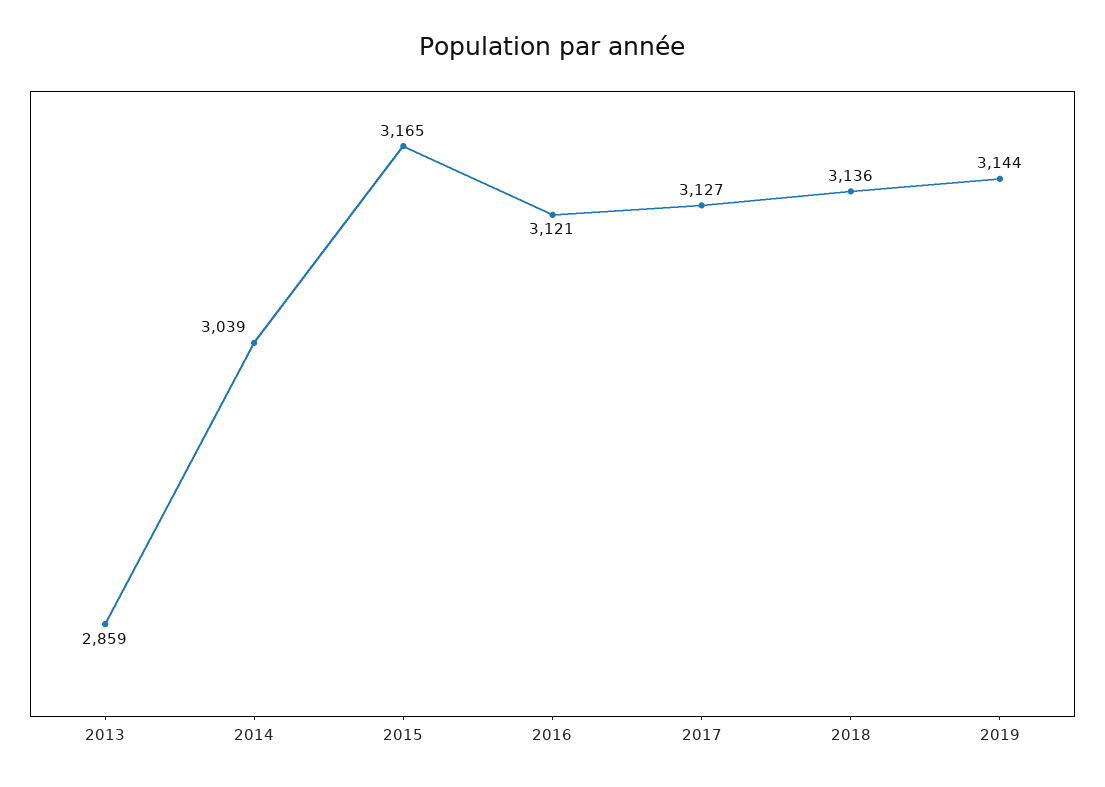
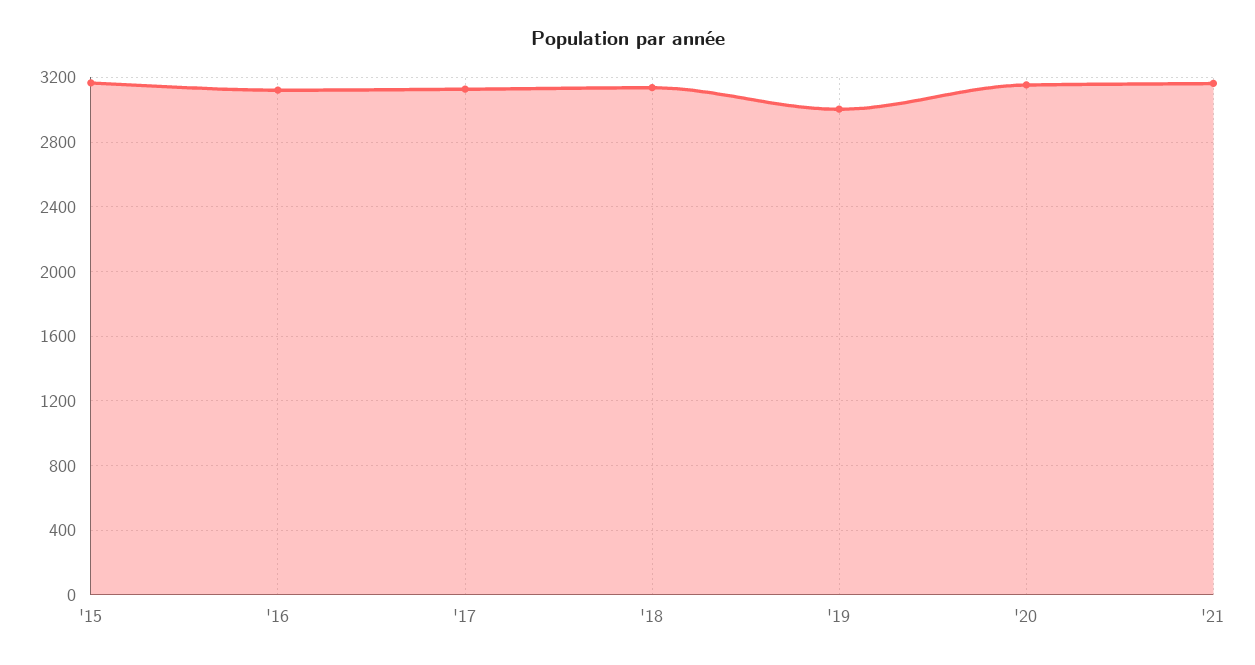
2013: 2859 -> none
2014: 3039 -> none
2019: 3144 -> 3000
'20: none -> 3150
'21: none -> 3150

